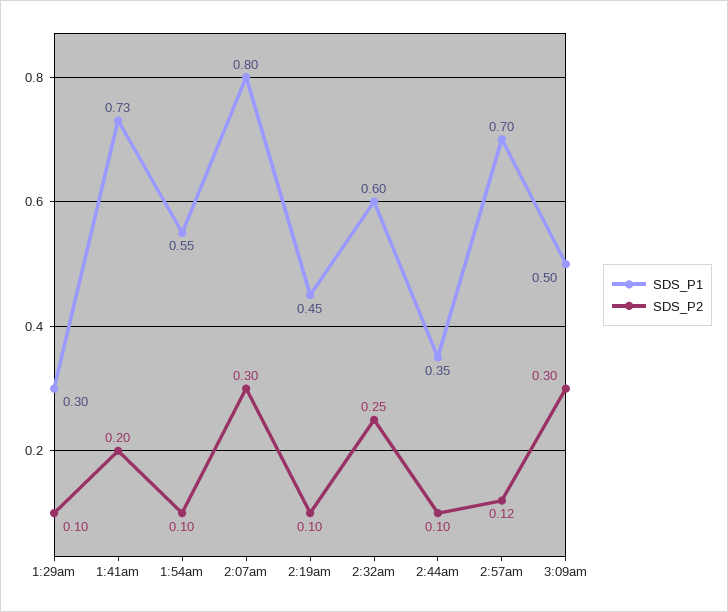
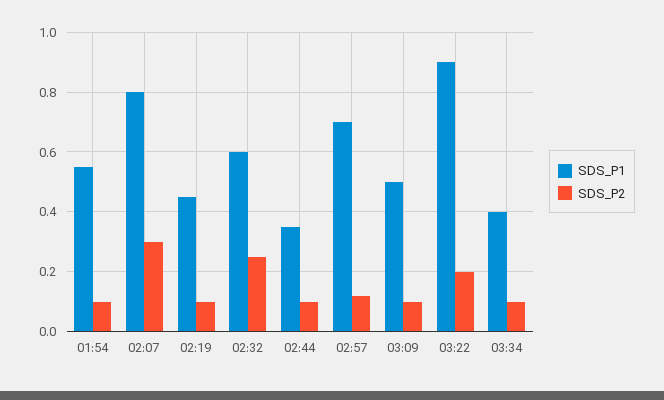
SDS_P1, 1:29am: 0.3 -> none
SDS_P2, 1:29am: 0.1 -> none
SDS_P1, 1:41am: 0.73 -> none
SDS_P2, 1:41am: 0.2 -> none
SDS_P2, 3:09am: 0.3 -> 0.1
SDS_P1, 03:22: none -> 0.9
SDS_P2, 03:22: none -> 0.2
SDS_P1, 03:34: none -> 0.4
SDS_P2, 03:34: none -> 0.1

